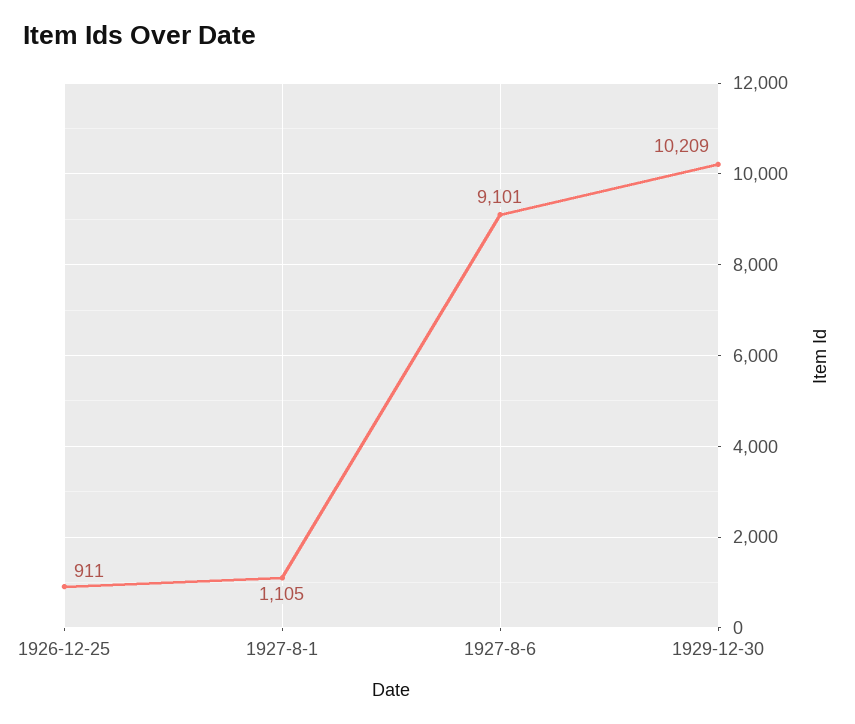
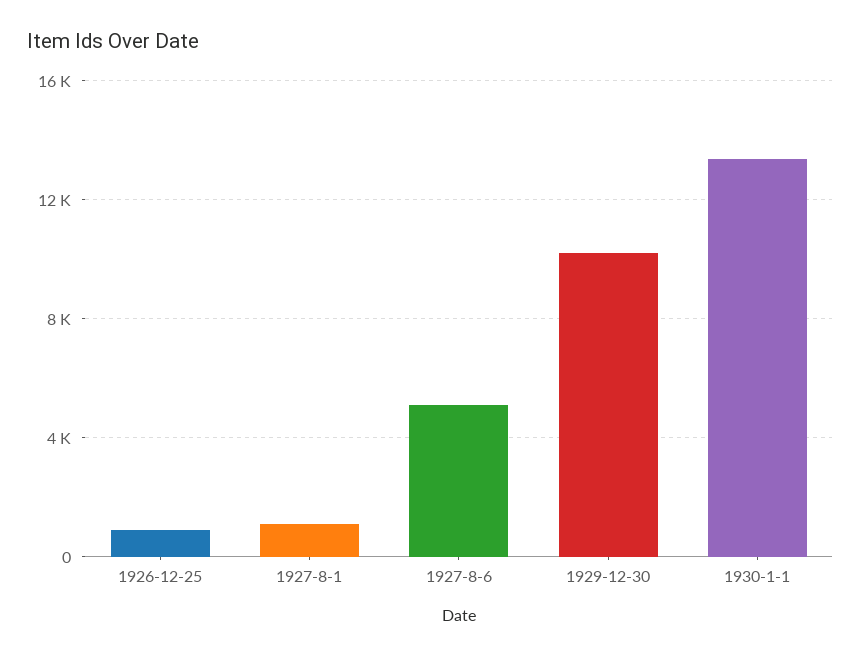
1927-8-6: 9101 -> 5000
1930-1-1: none -> 13500

